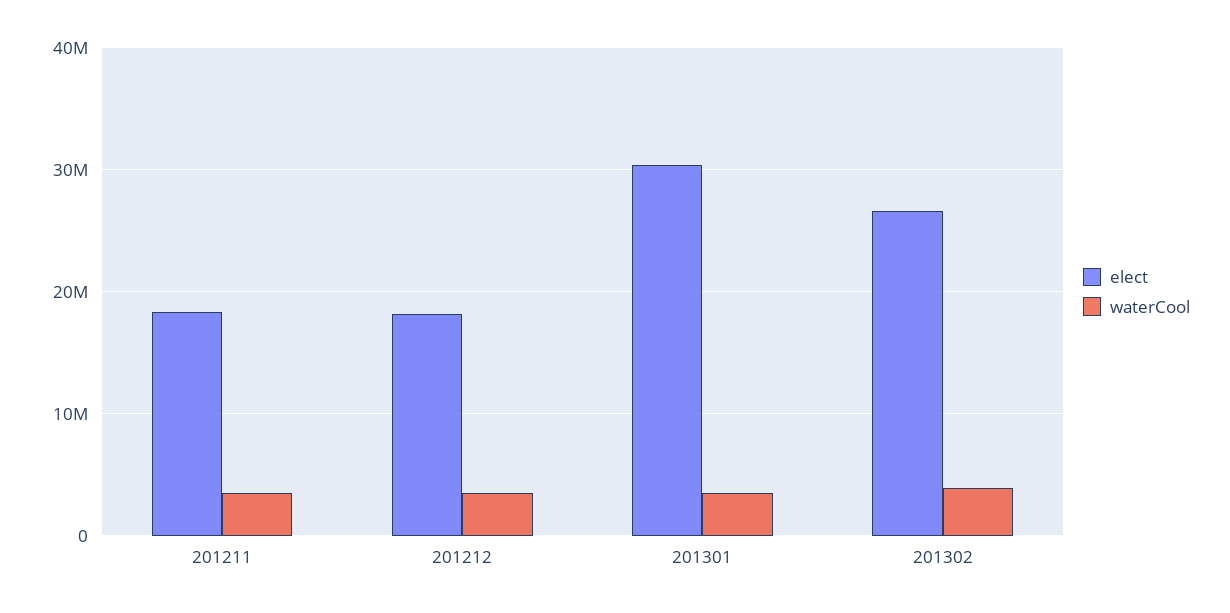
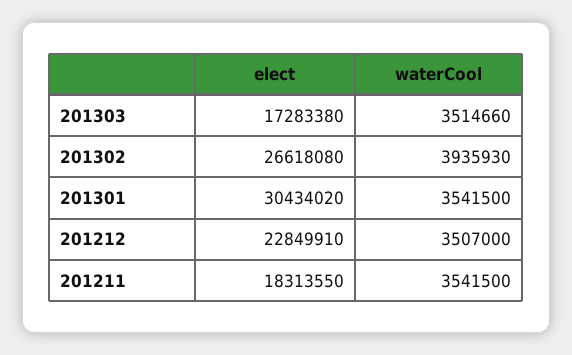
elect, 201212: 18000000 -> 22849910
elect, 201303: none -> 17283380
waterCool, 201303: none -> 3514660

